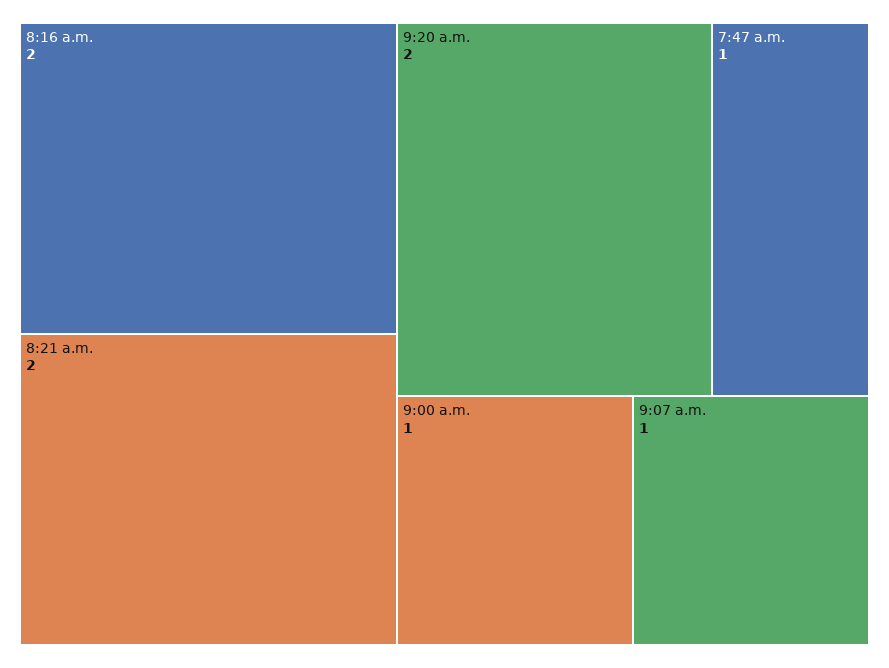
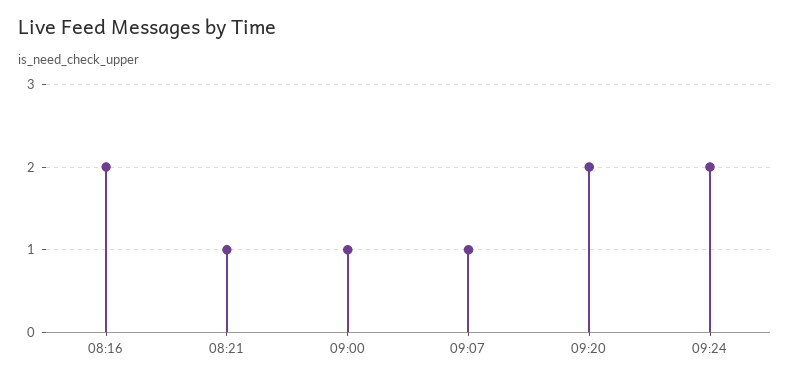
8:21 a.m.: 2 -> 1
7:47 a.m.: 1 -> none
09:24: none -> 2

